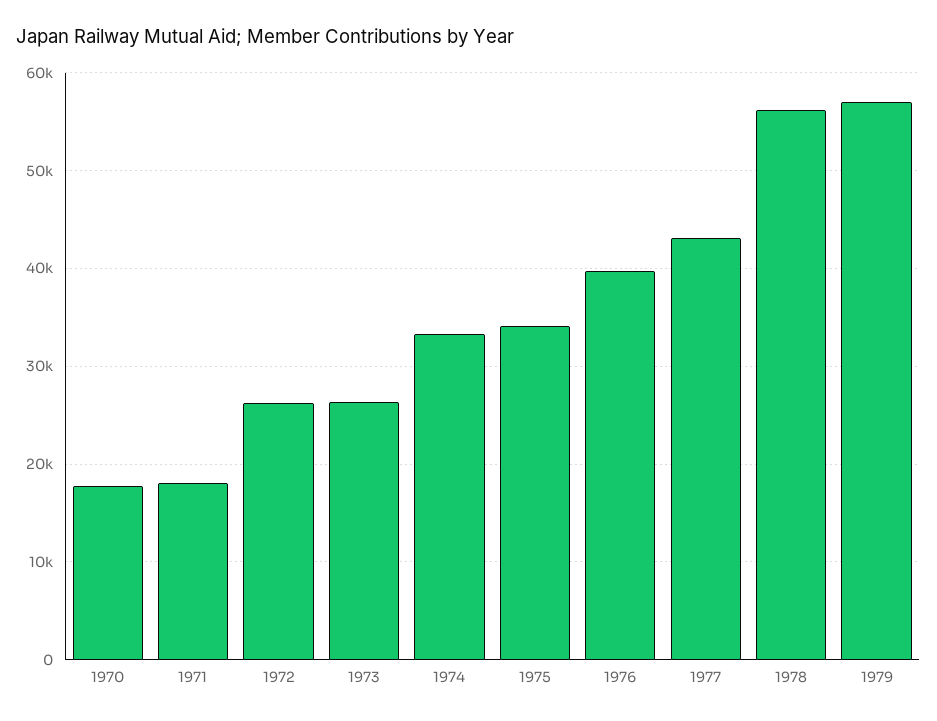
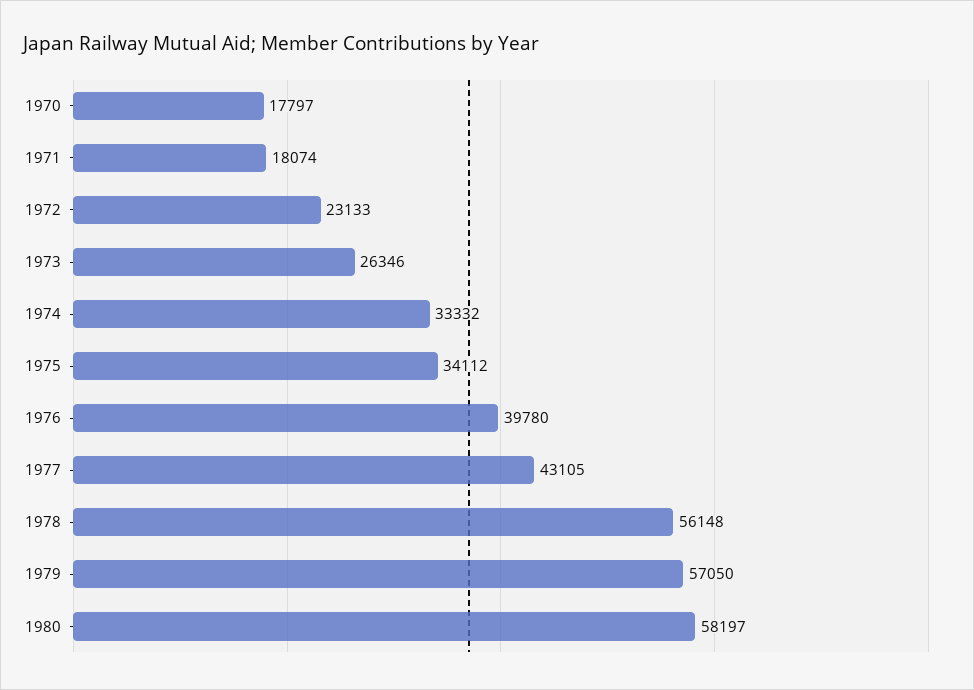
1972: 26000 -> 23133
1980: none -> 58197

